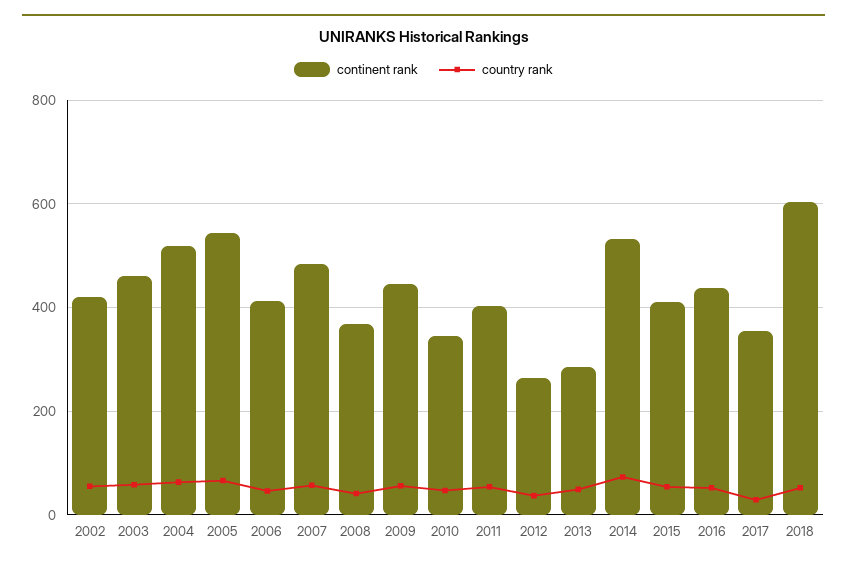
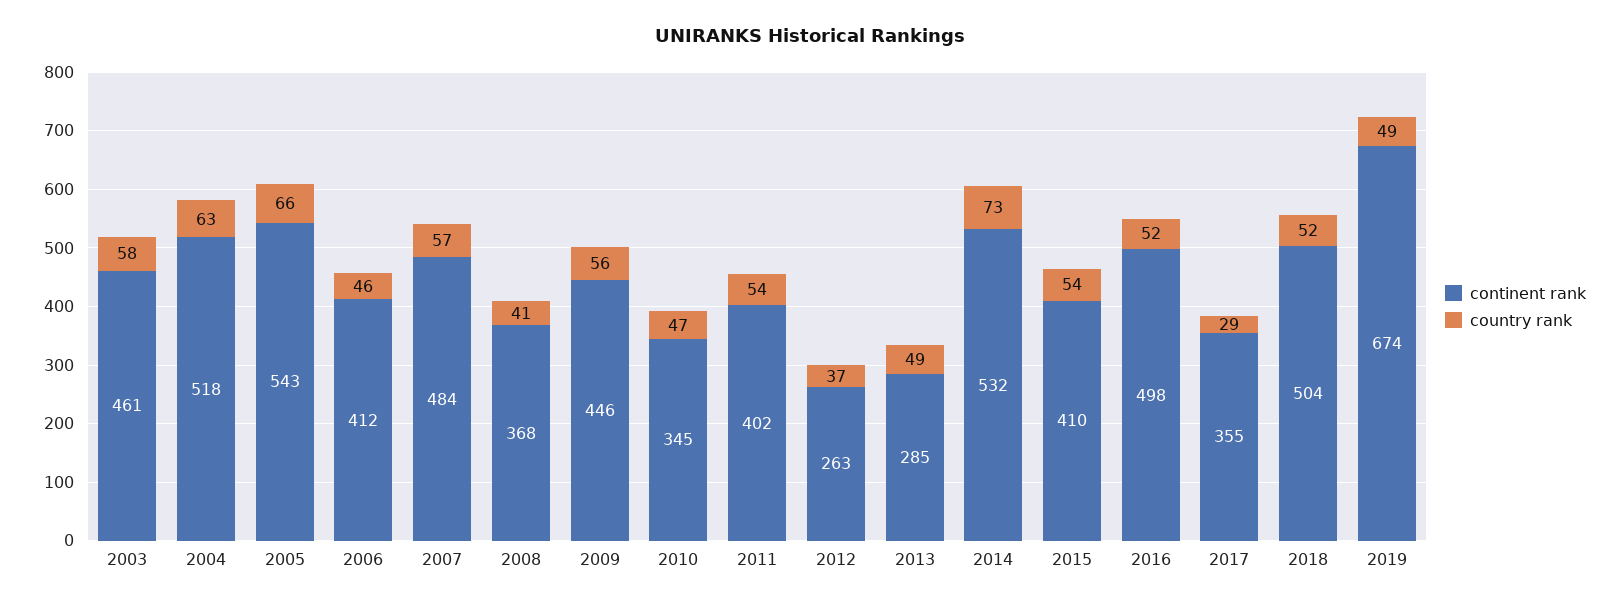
continent rank, 2002: 420 -> none
country rank, 2002: 60 -> none
continent rank, 2016: 440 -> 498
continent rank, 2018: 600 -> 504
continent rank, 2019: none -> 674
country rank, 2019: none -> 49

